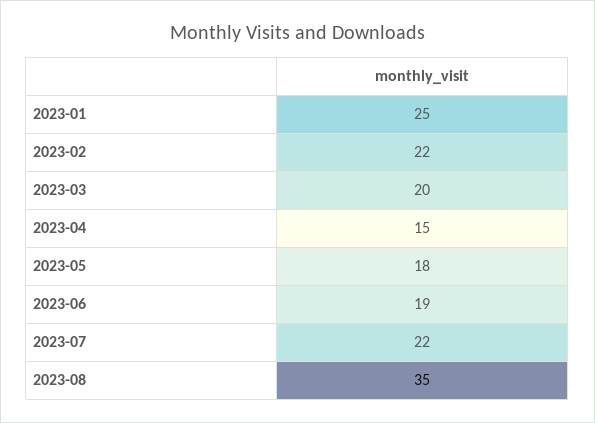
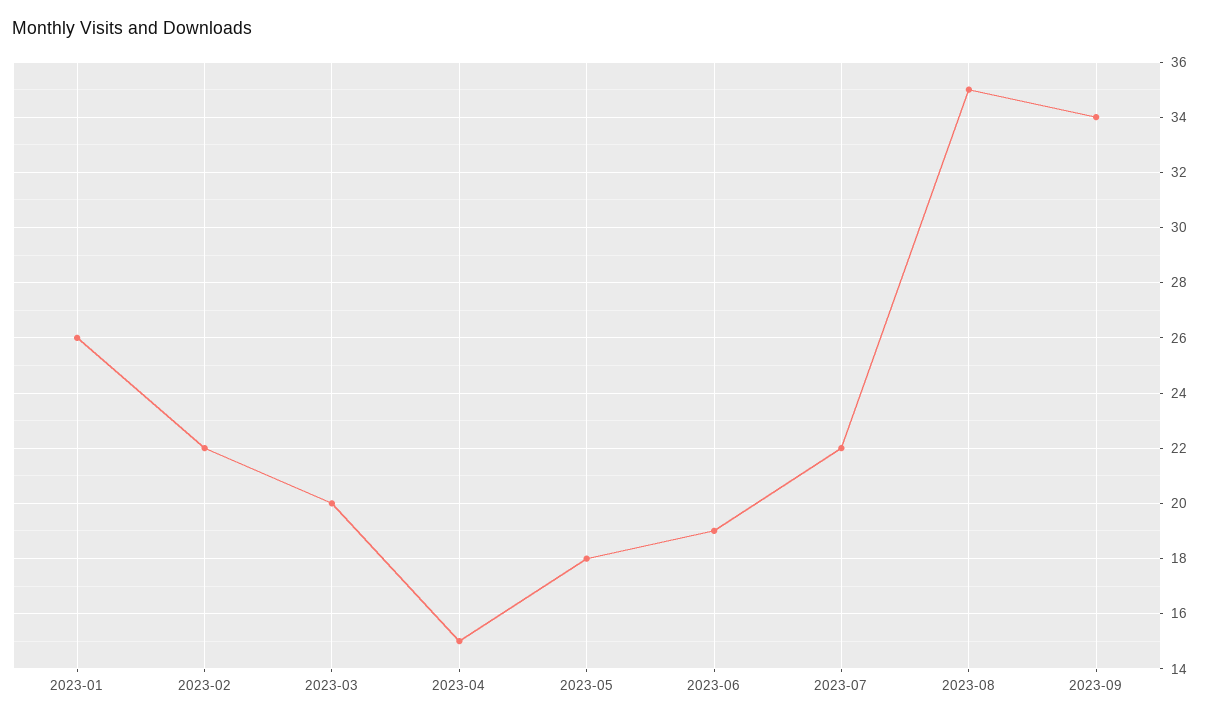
2023-01: 25 -> 26
2023-09: none -> 34

